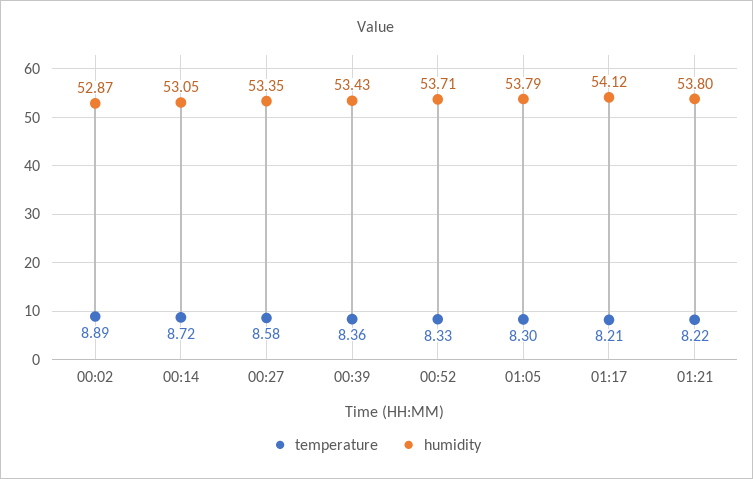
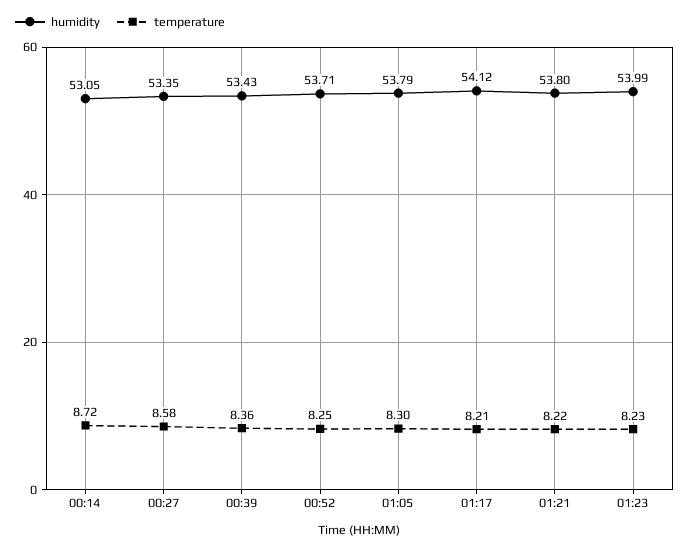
temperature, 00:02: 8.89 -> none
humidity, 00:02: 52.87 -> none
temperature, 00:52: 8.33 -> 8.25
humidity, 01:23: none -> 53.99
temperature, 01:23: none -> 8.23

